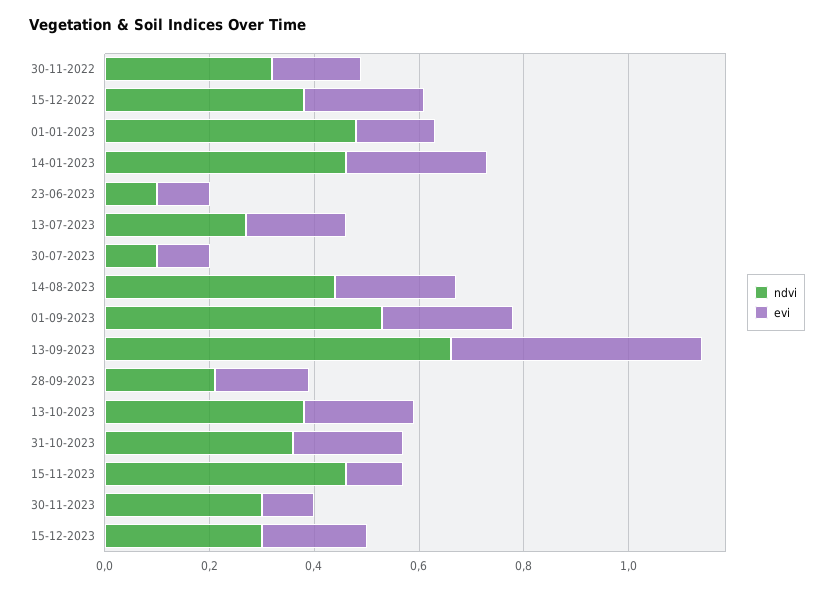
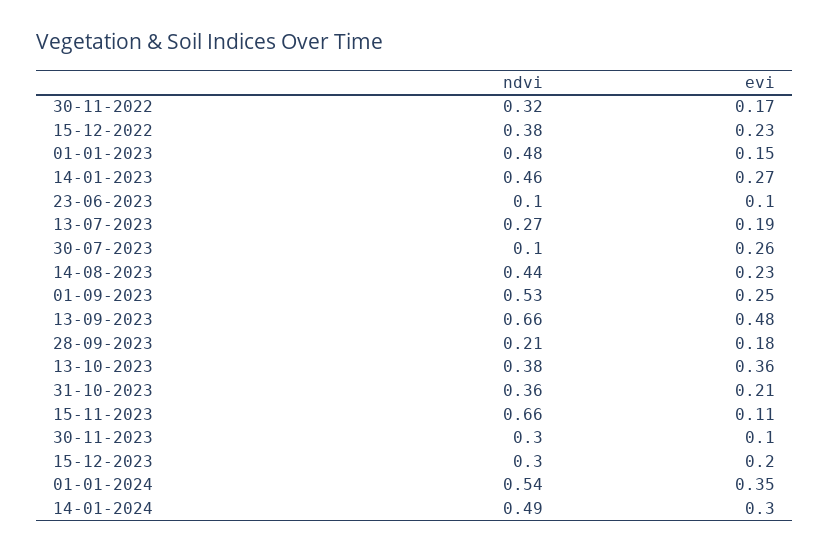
evi, 30-07-2023: 0.1 -> 0.26
evi, 13-10-2023: 0.2 -> 0.36
ndvi, 15-11-2023: 0.45 -> 0.66
ndvi, 01-01-2024: none -> 0.54
evi, 01-01-2024: none -> 0.35
ndvi, 14-01-2024: none -> 0.49
evi, 14-01-2024: none -> 0.3

